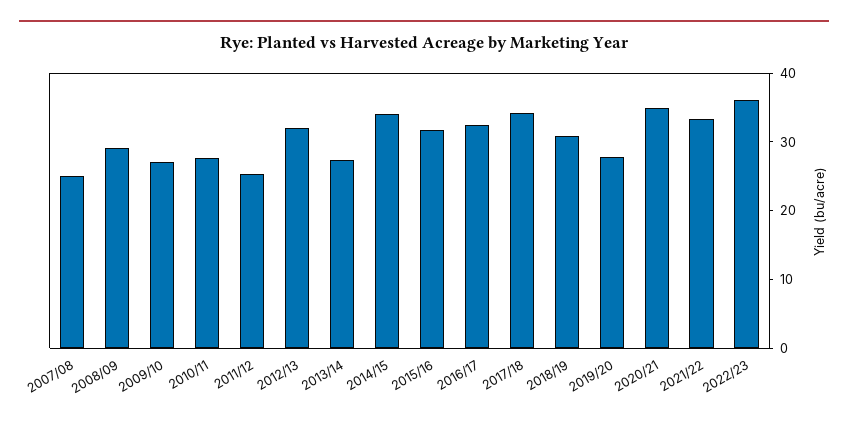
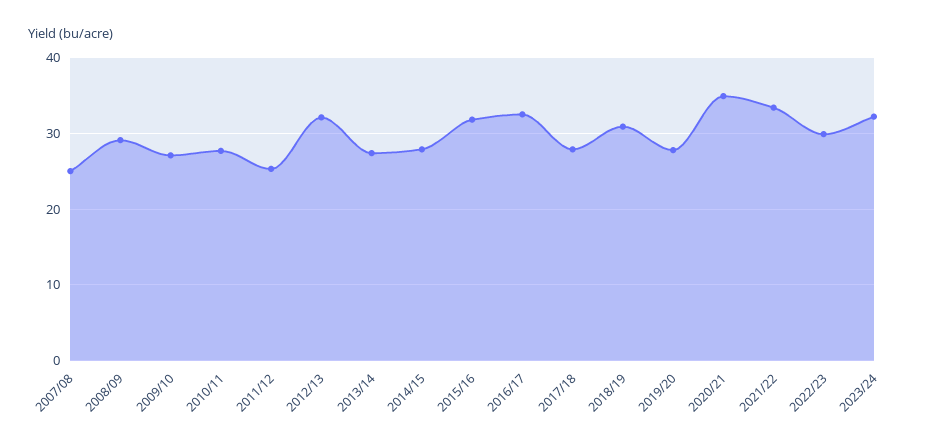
2014/15: 34 -> 28
2017/18: 34 -> 28
2022/23: 36 -> 30
2023/24: none -> 32

